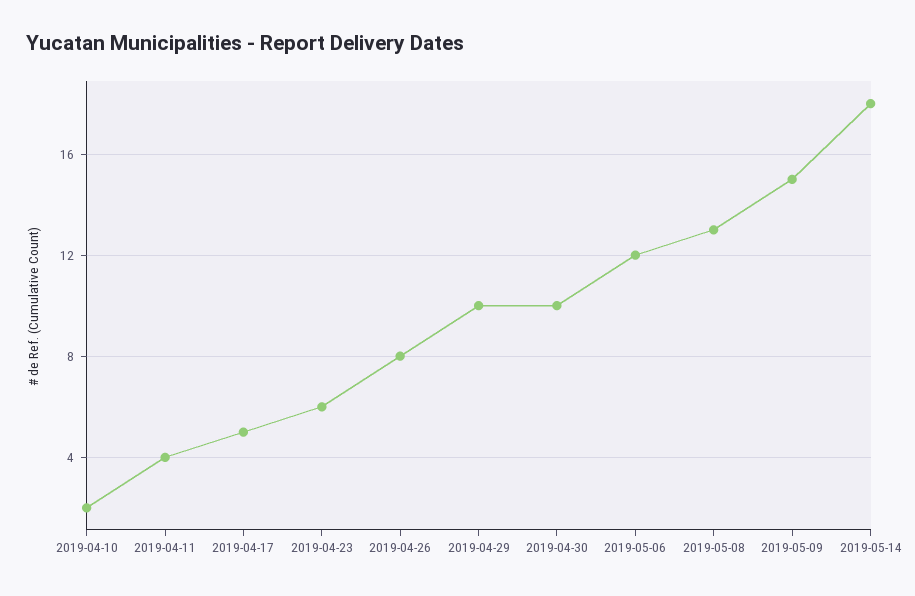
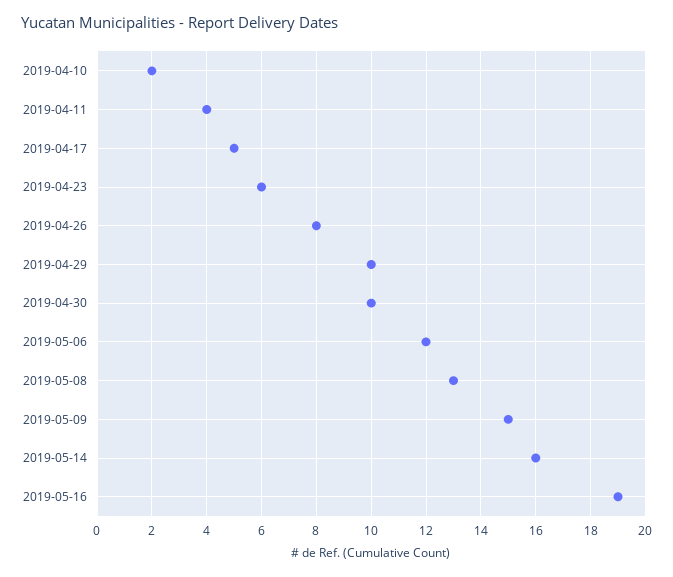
2019-05-14: 18 -> 16
2019-05-16: none -> 19

